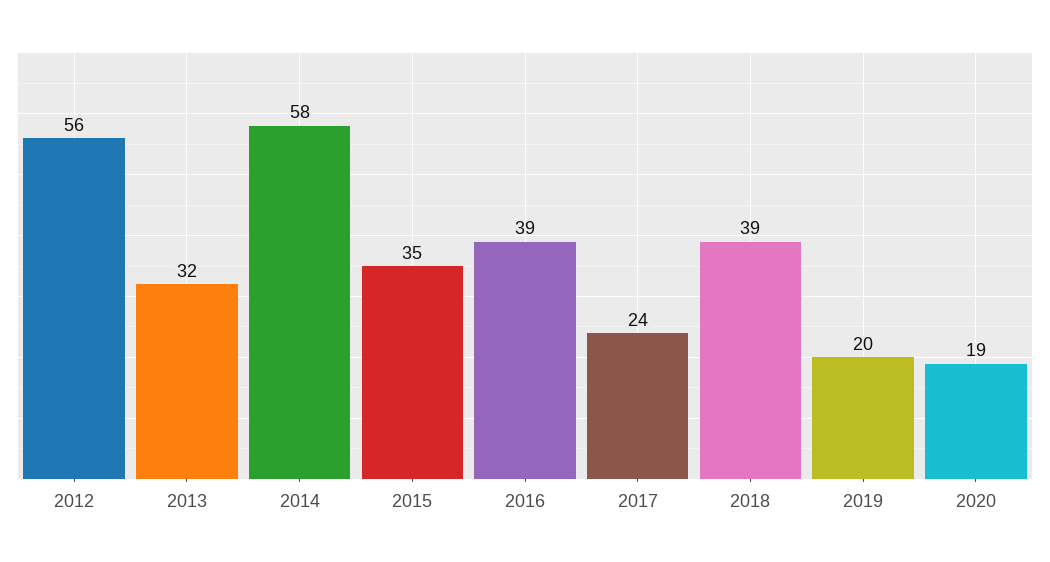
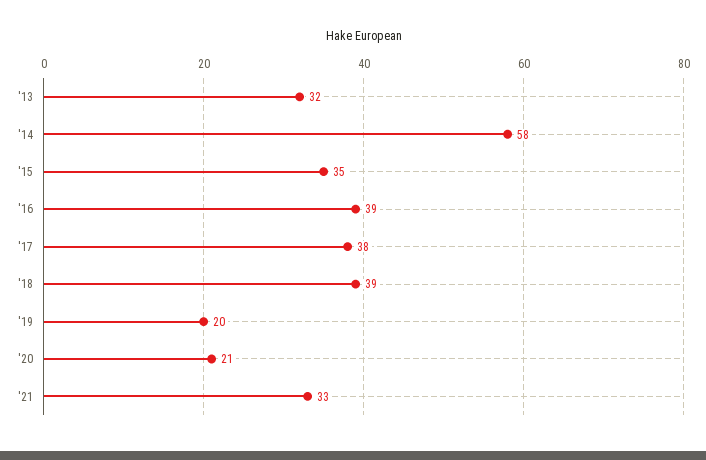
2012: 56 -> none
2017: 24 -> 38
2020: 19 -> 21
'21: none -> 33

